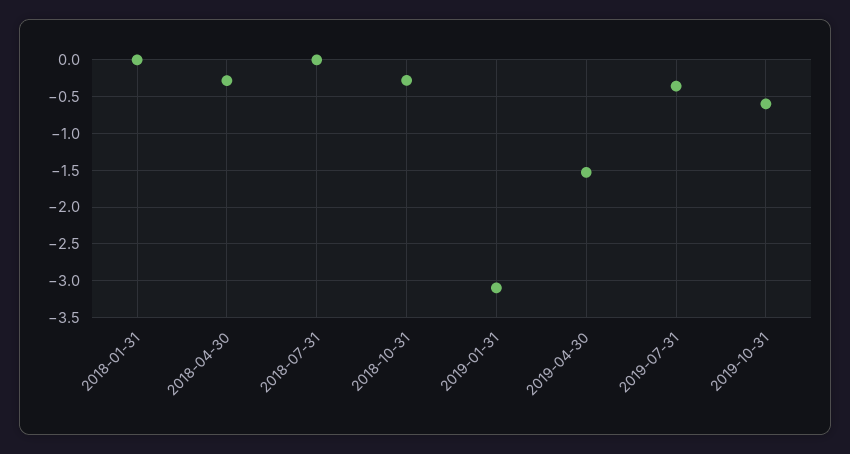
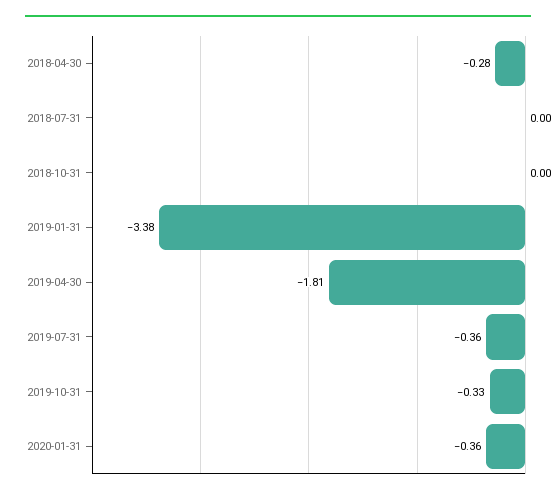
2018-01-31: 0 -> none
2018-10-31: -0.3 -> 0
2019-01-31: -3.1 -> -3.38
2019-04-30: -1.5 -> -1.81
2019-10-31: -0.6 -> -0.33
2020-01-31: none -> -0.36

